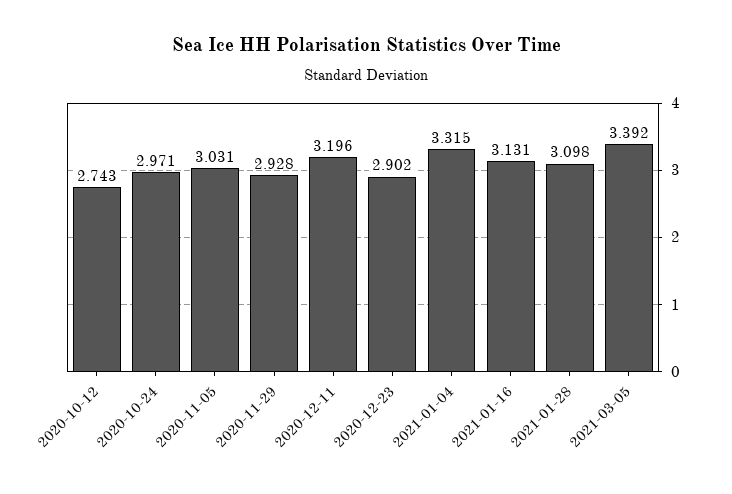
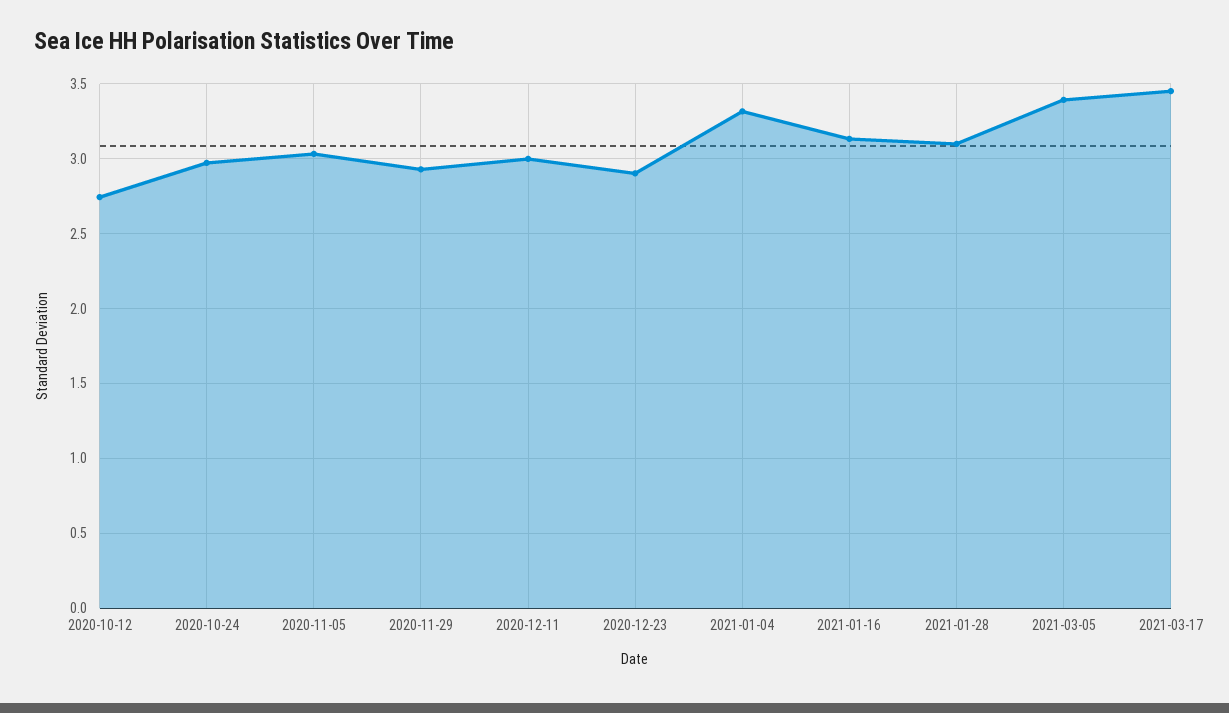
2020-12-11: 3.196 -> 3
2021-03-17: none -> 3.45

